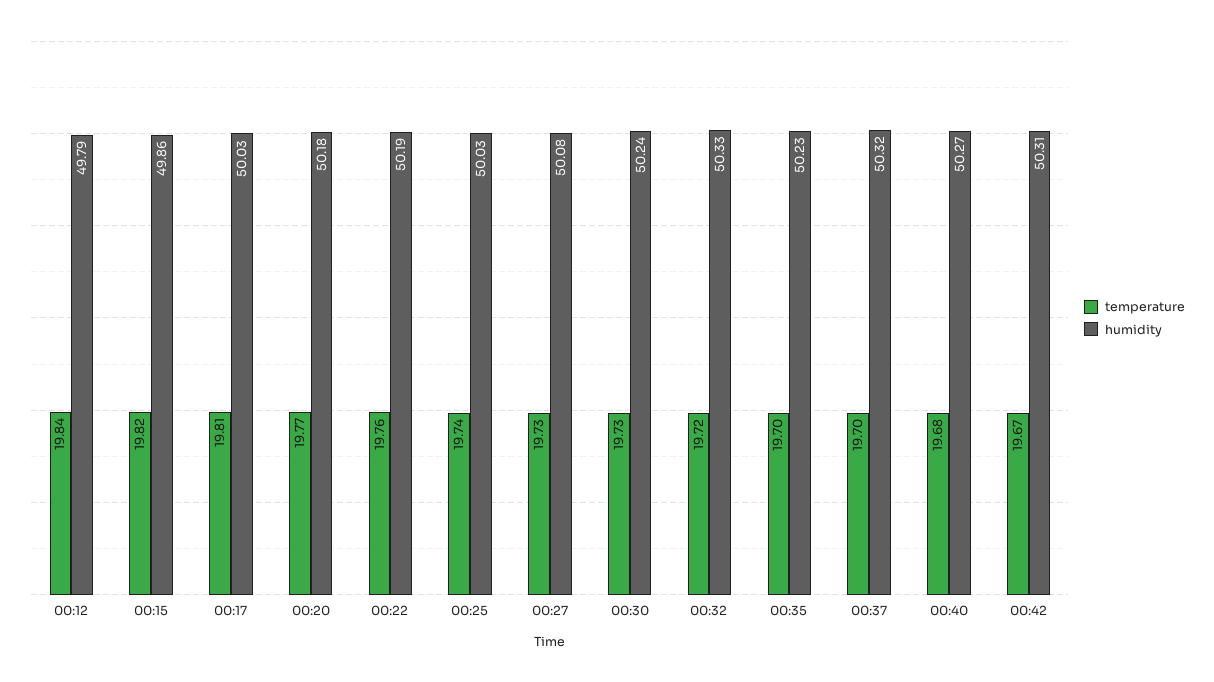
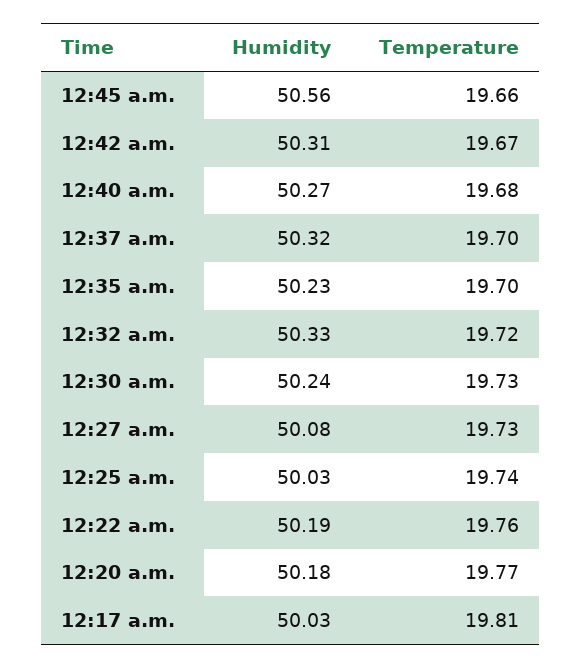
temperature, 00:12: 19.84 -> none
humidity, 00:12: 49.79 -> none
temperature, 00:15: 19.82 -> none
humidity, 00:15: 49.86 -> none
humidity, 12:45 a.m.: none -> 50.56
temperature, 12:45 a.m.: none -> 19.66

